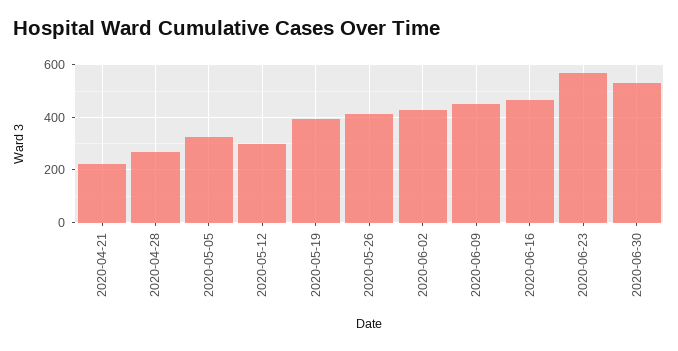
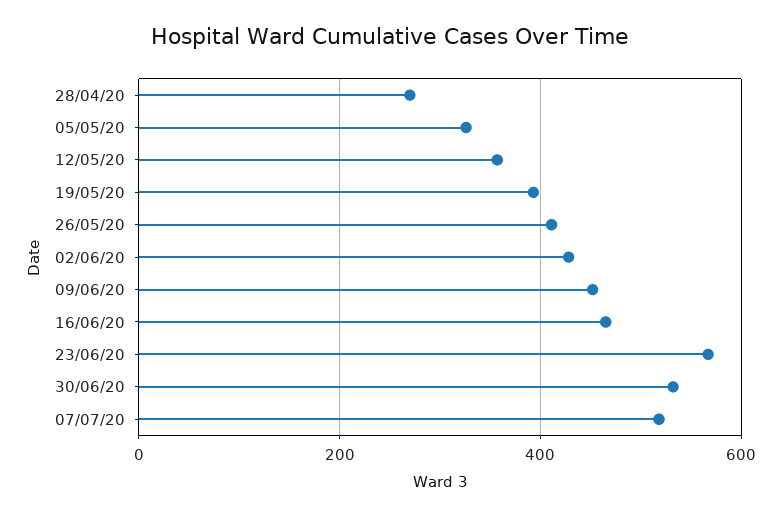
2020-04-21: 225 -> none
2020-05-12: 300 -> 360
07/07/20: none -> 520

